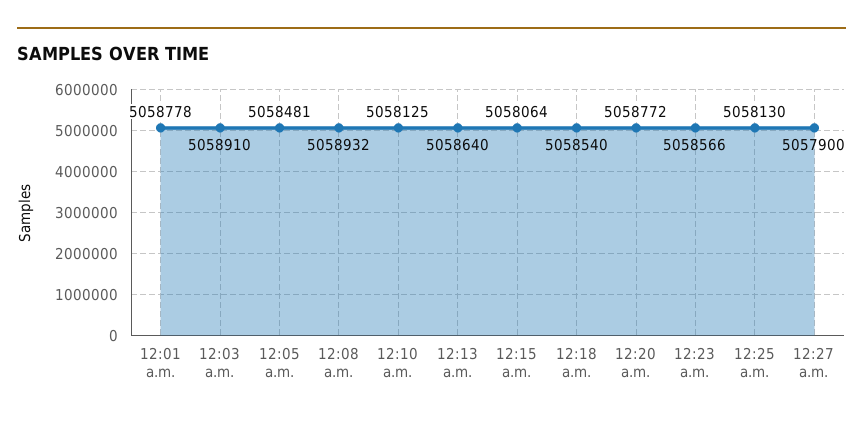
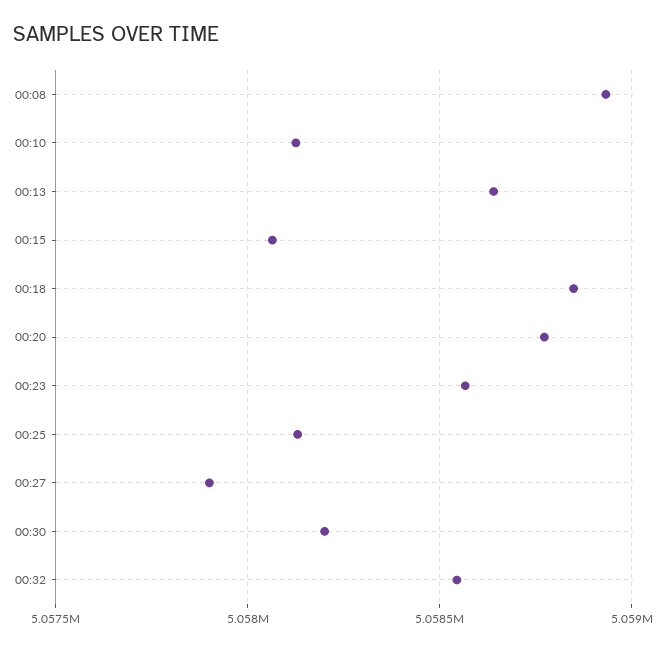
12:01 a.m.: 5058778 -> none
12:03 a.m.: 5058910 -> none
12:05 a.m.: 5058481 -> none
12:18 a.m.: 5058540 -> 5058850
00:30: none -> 5058200
00:32: none -> 5058550

